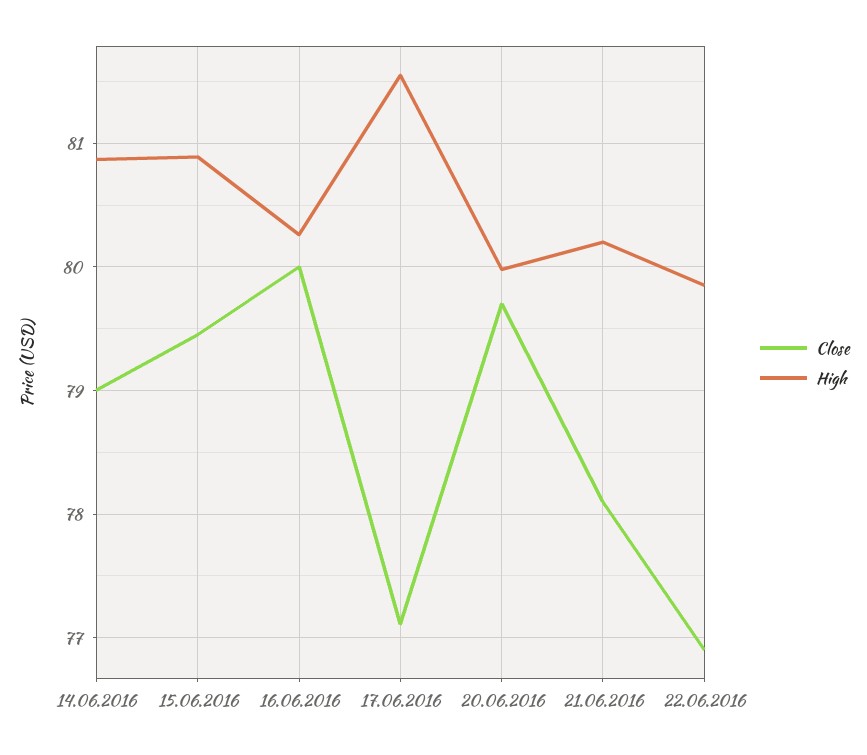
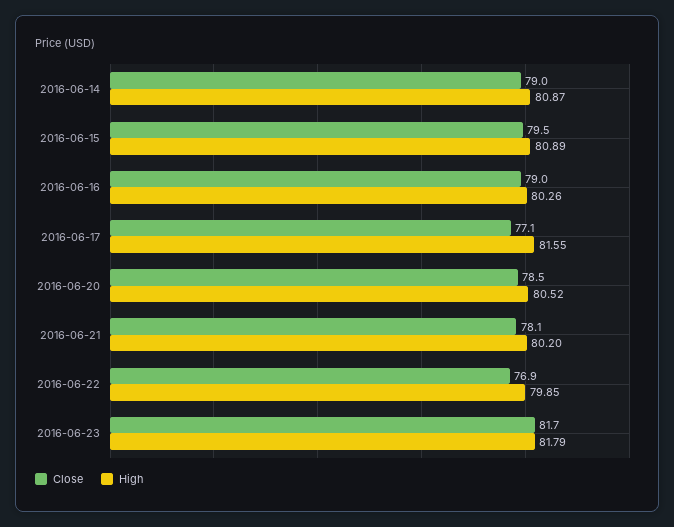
Close, 16.06.2016: 80 -> 79
Close, 20.06.2016: 79.7 -> 78.5
High, 20.06.2016: 80 -> 80.52
Close, 2016-06-23: none -> 81.7
High, 2016-06-23: none -> 81.79

